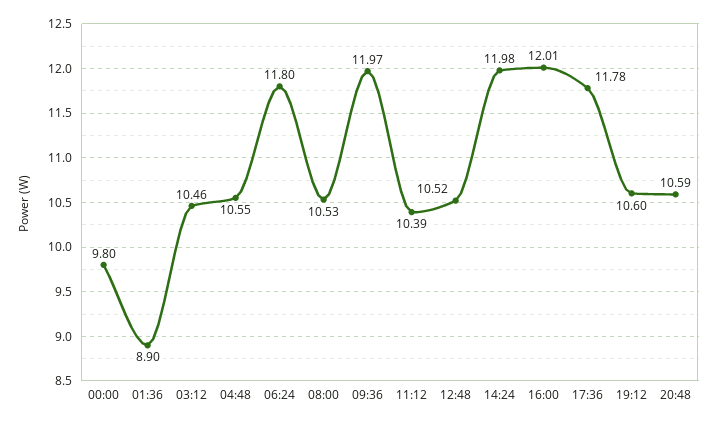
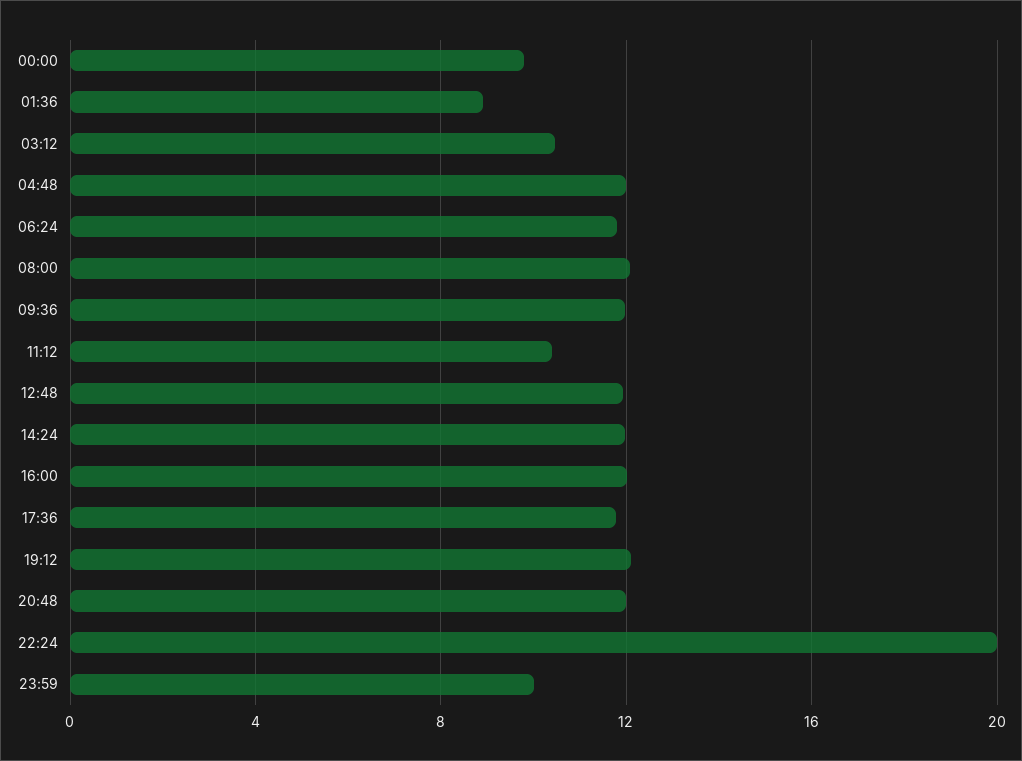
04:48: 10.55 -> 12
08:00: 10.53 -> 12
12:48: 10.52 -> 12
19:12: 10.6 -> 12
20:48: 10.59 -> 12
22:24: none -> 20
23:59: none -> 10

